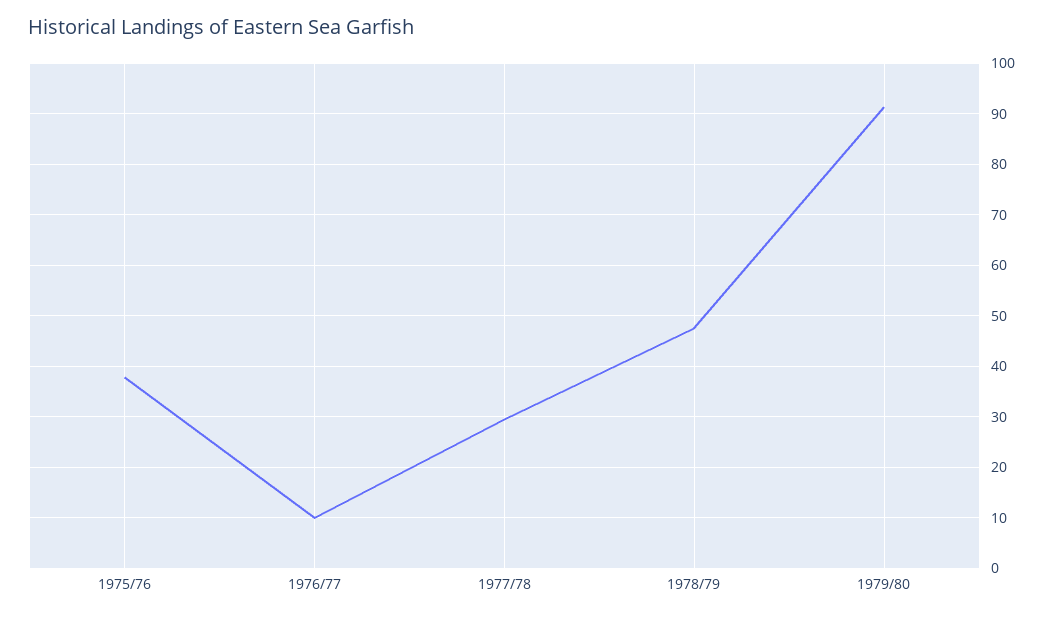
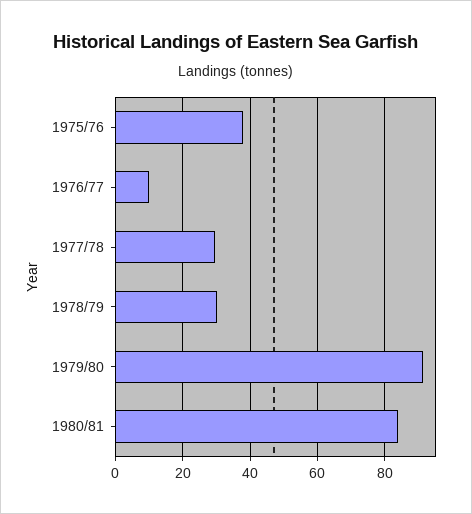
1978/79: 48 -> 30
1980/81: none -> 84

